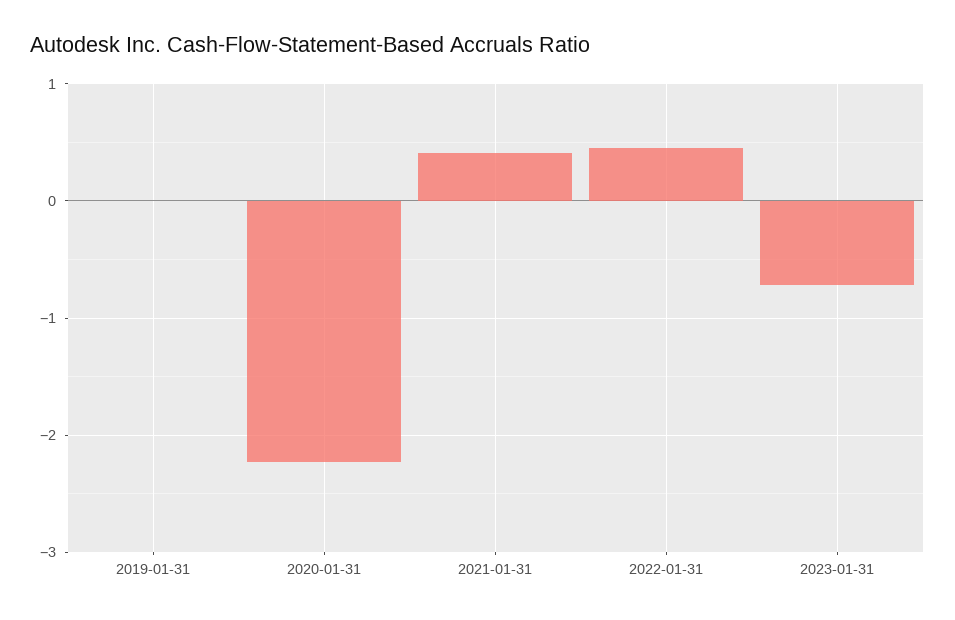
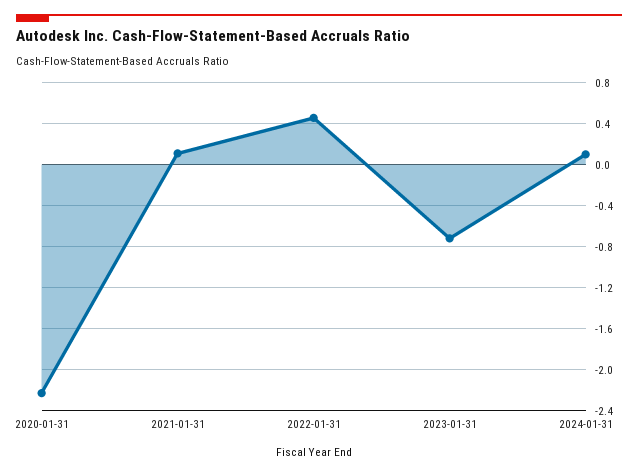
2019-01-31: 0 -> none
2021-01-31: 0.4 -> 0.1
2024-01-31: none -> 0.1

